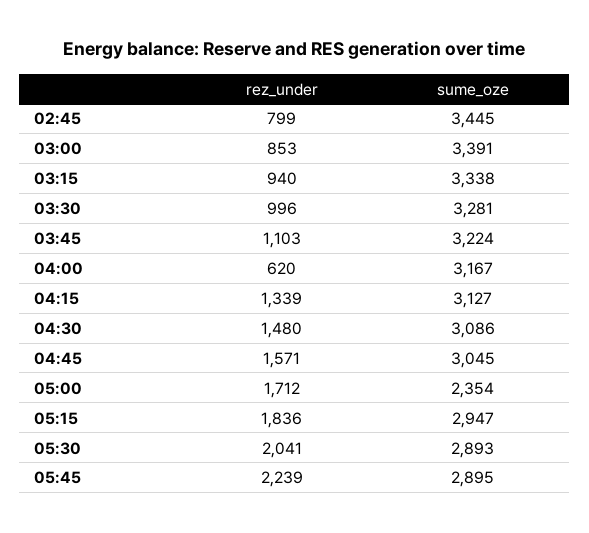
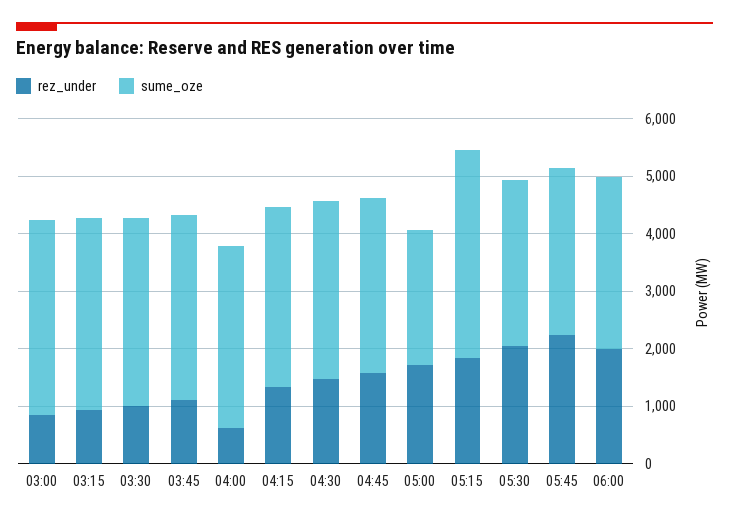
rez_under, 02:45: 799 -> none
sume_oze, 02:45: 3445 -> none
sume_oze, 05:15: 2947 -> 3600
rez_under, 06:00: none -> 2000
sume_oze, 06:00: none -> 3000

